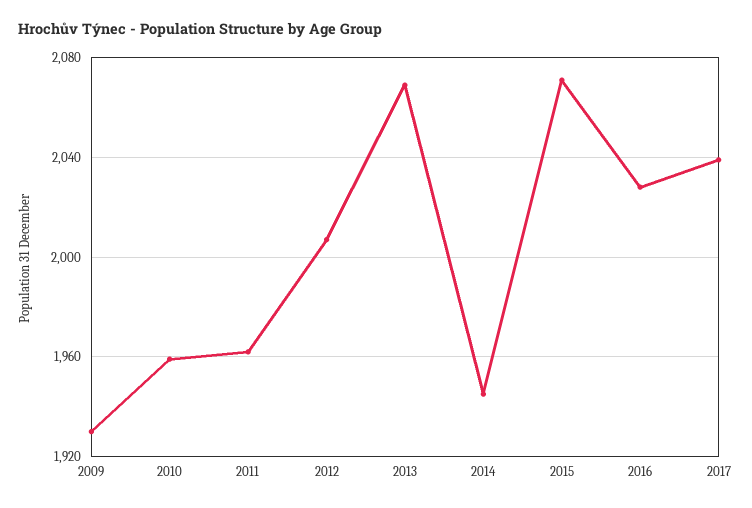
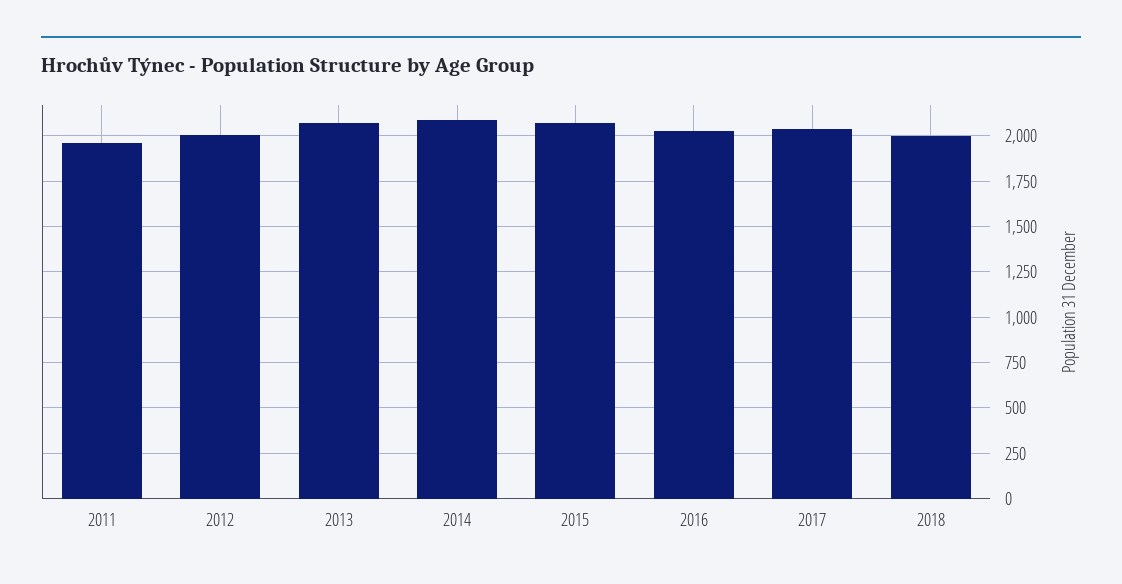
2009: 1930 -> none
2010: 1960 -> none
2014: 1945 -> 2100
2018: none -> 2000

